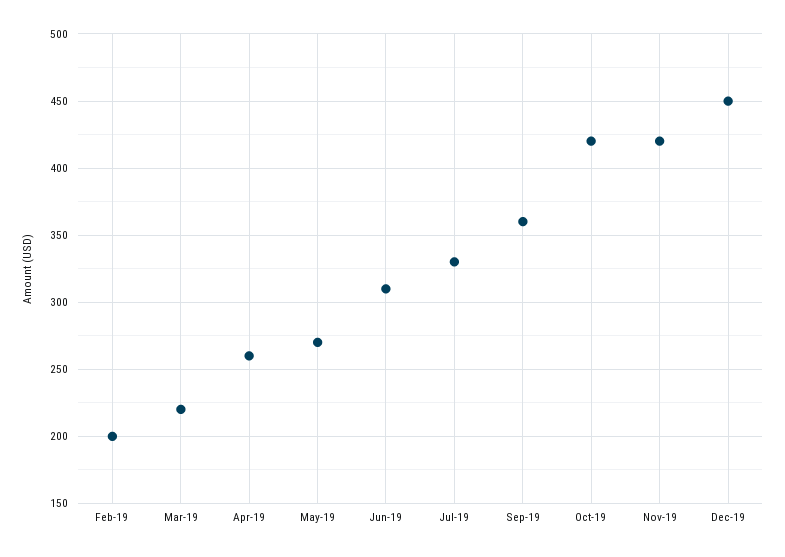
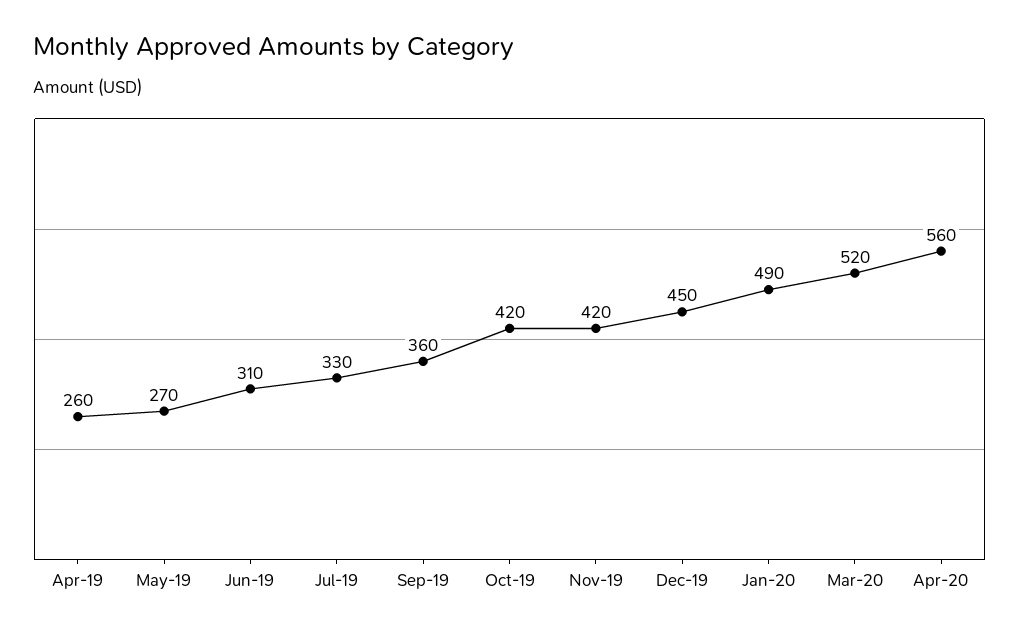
Feb-19: 200 -> none
Mar-19: 220 -> none
Jan-20: none -> 490
Mar-20: none -> 520
Apr-20: none -> 560

